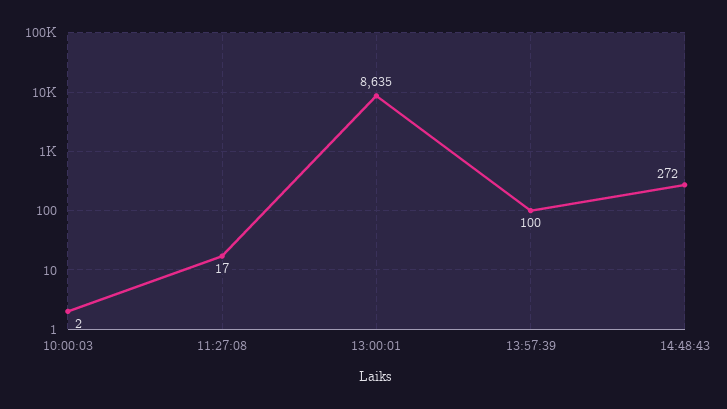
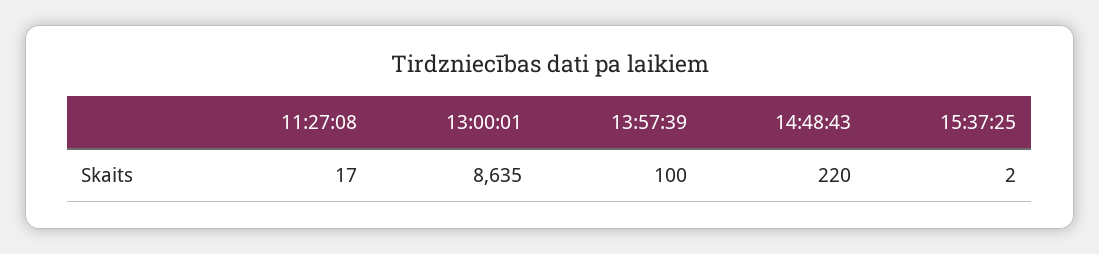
10:00:03: 2 -> none
14:48:43: 272 -> 220
15:37:25: none -> 2

